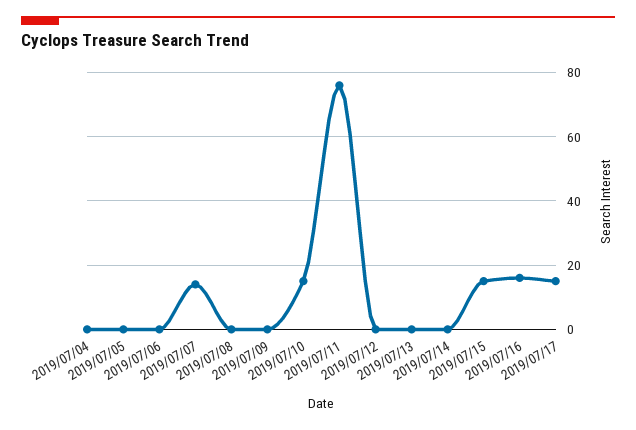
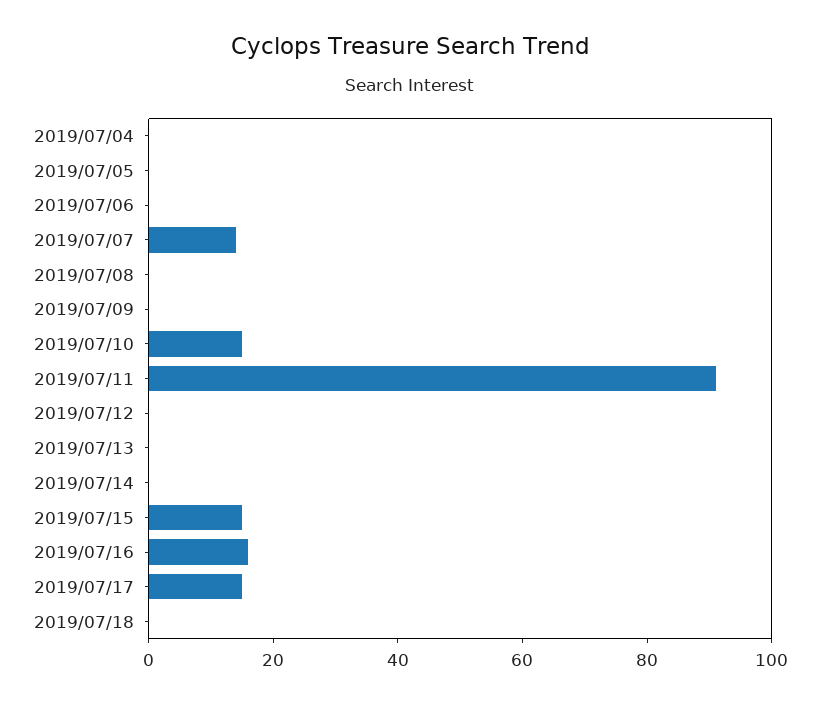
2019/07/11: 75 -> 90
2019/07/18: none -> 0

